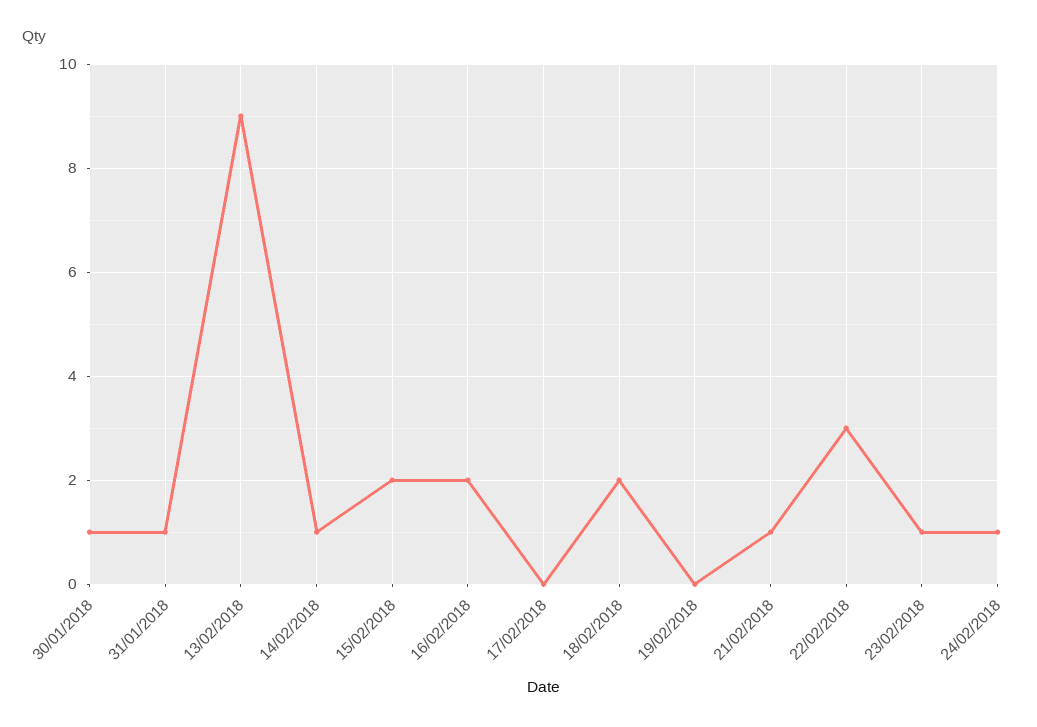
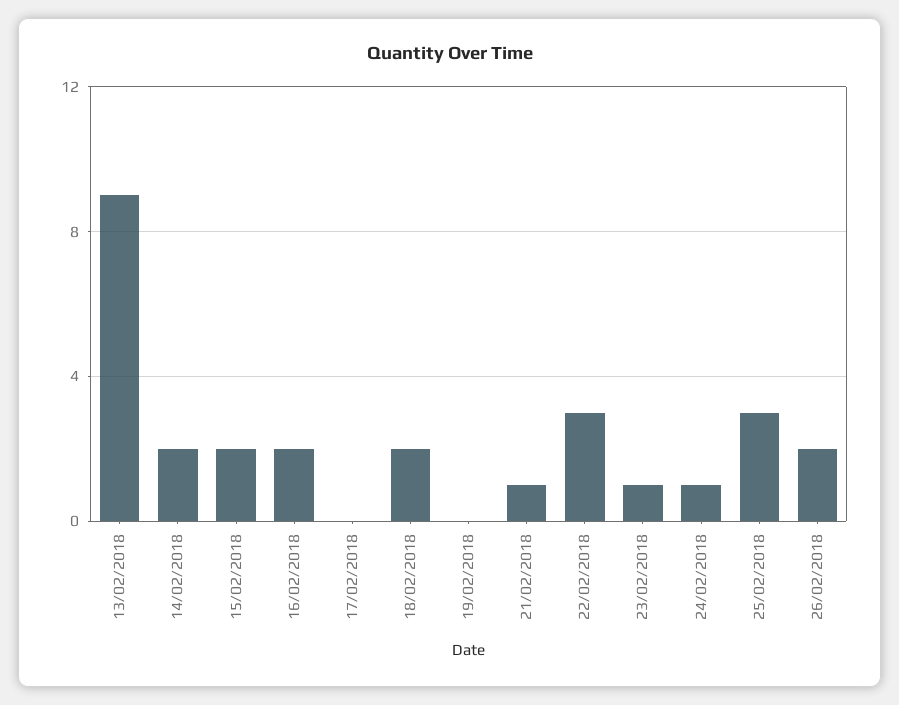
30/01/2018: 1 -> none
31/01/2018: 1 -> none
14/02/2018: 1 -> 2
25/02/2018: none -> 3
26/02/2018: none -> 2

